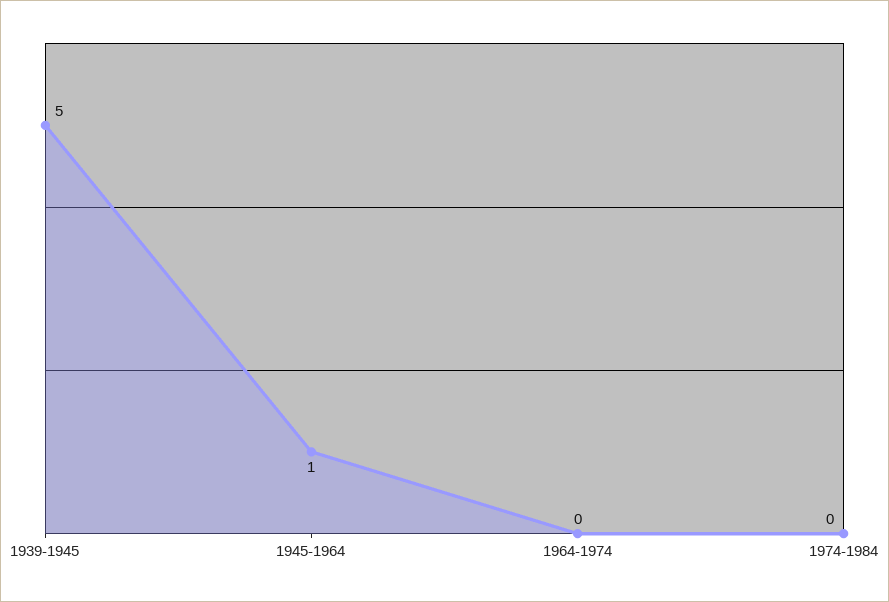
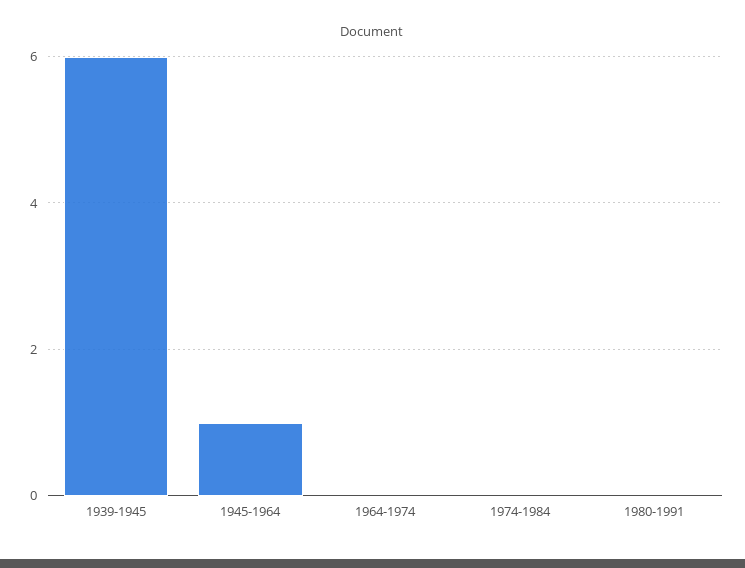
1939-1945: 5 -> 6
1980-1991: none -> 0

